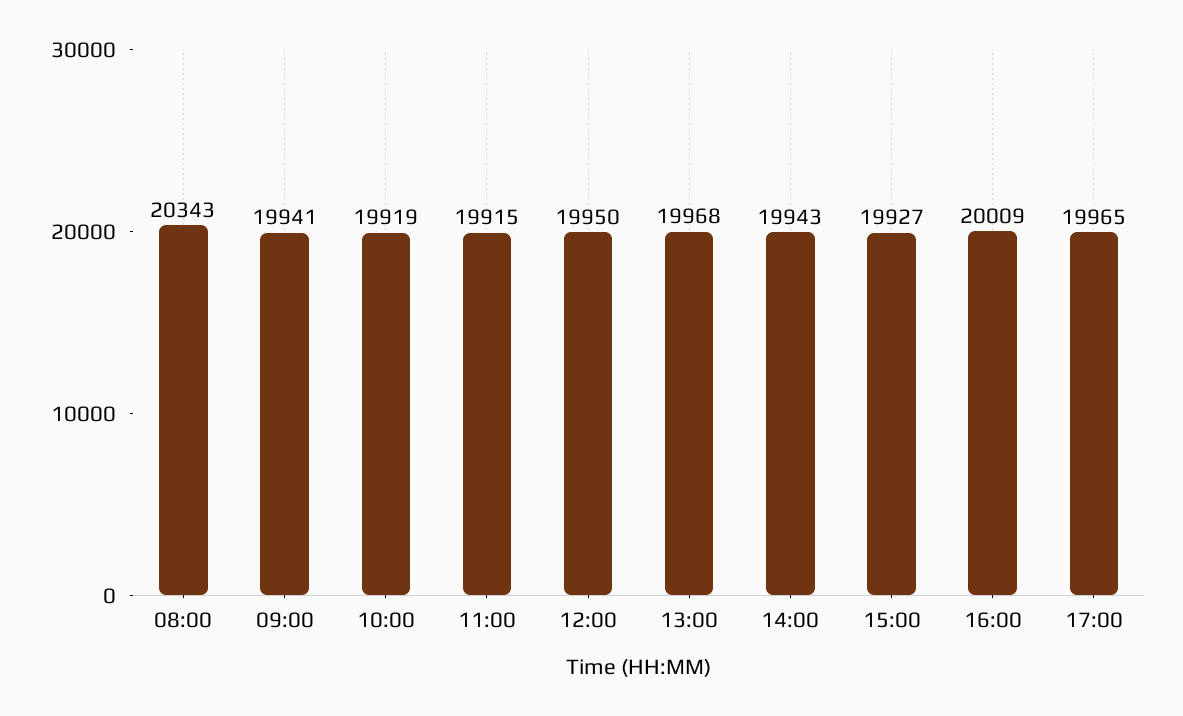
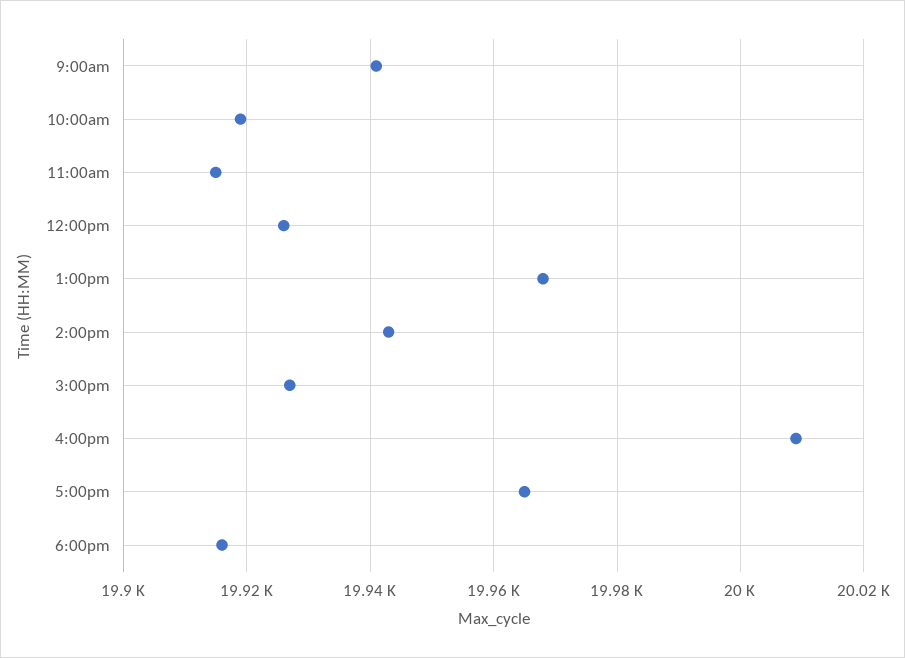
08:00: 20343 -> none
12:00: 19950 -> 19925
6:00pm: none -> 19915

